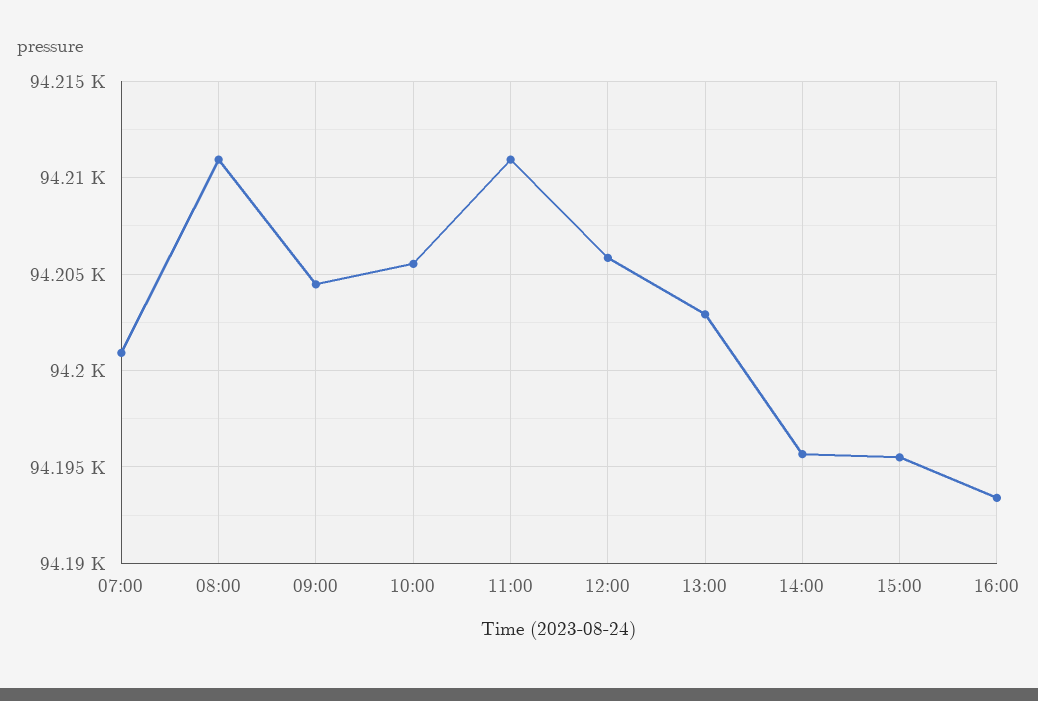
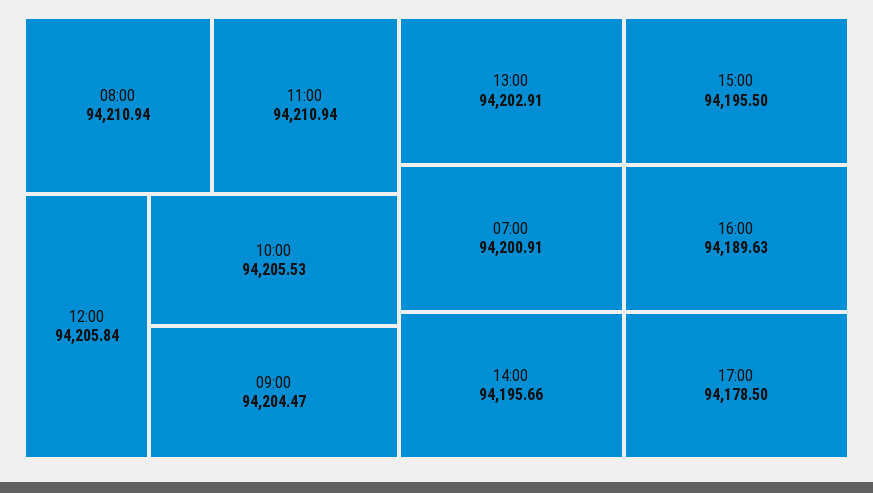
16:00: 94193.5 -> 94189.63
17:00: none -> 94178.5

